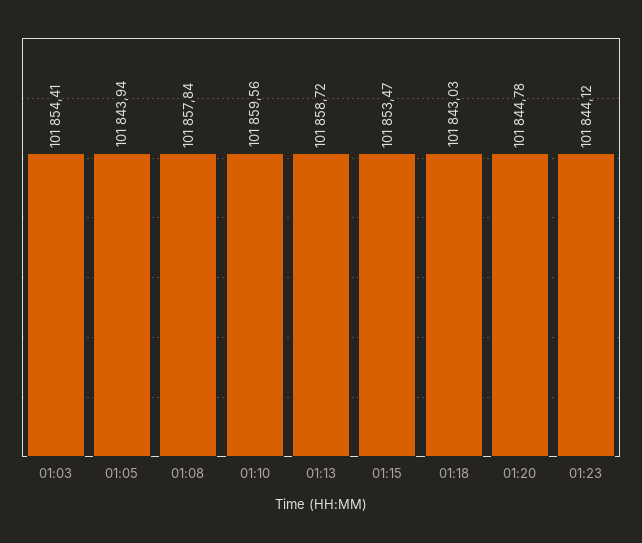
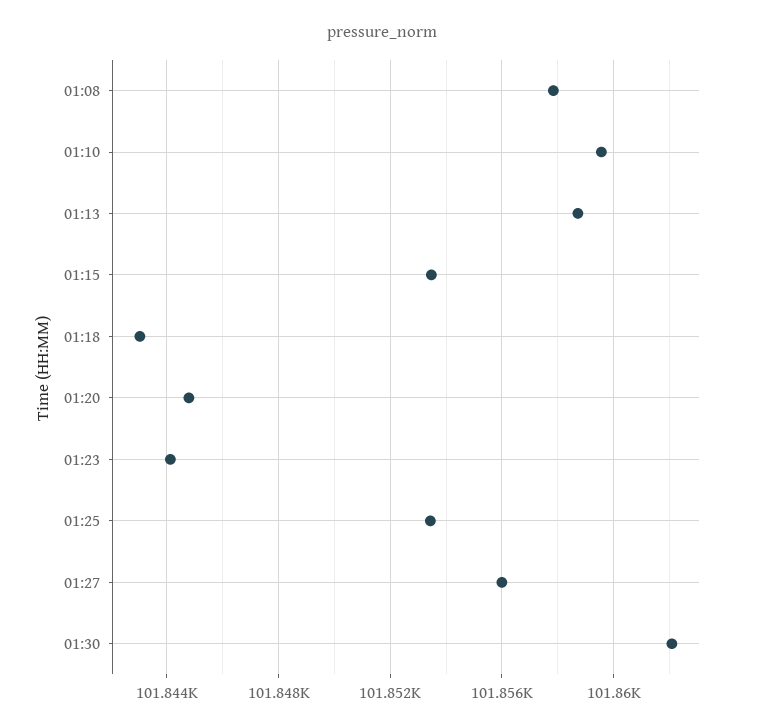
01:03: 101854.41 -> none
01:05: 101843.94 -> none
01:25: none -> 101853.5
01:27: none -> 101856
01:30: none -> 101862

